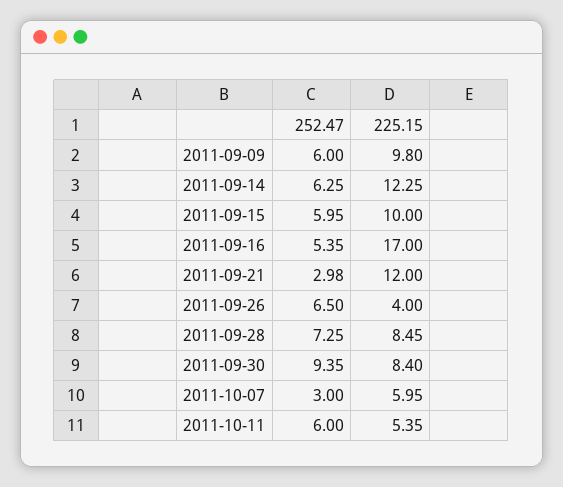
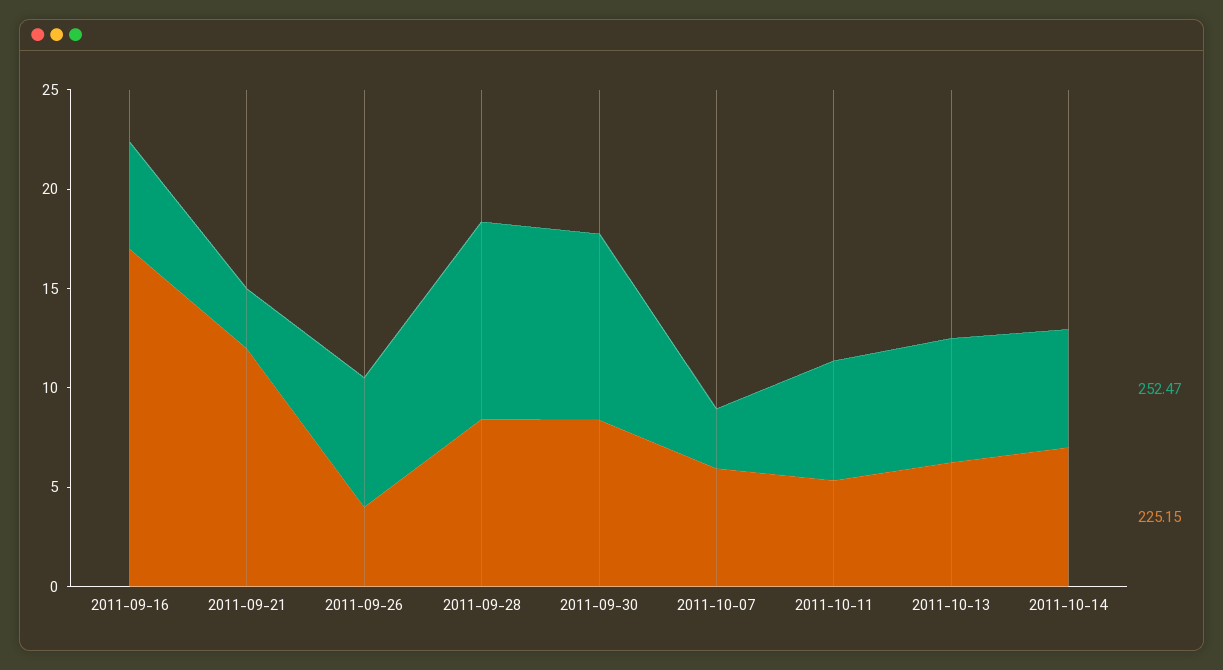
252.47, 2011-09-09: 6 -> none
225.15, 2011-09-09: 9.8 -> none
252.47, 2011-09-14: 6.25 -> none
225.15, 2011-09-14: 12.25 -> none
252.47, 2011-09-15: 5.95 -> none
225.15, 2011-09-15: 10 -> none
252.47, 2011-09-28: 7.25 -> 10
252.47, 2011-10-13: none -> 6
225.15, 2011-10-13: none -> 6
252.47, 2011-10-14: none -> 6
225.15, 2011-10-14: none -> 7

